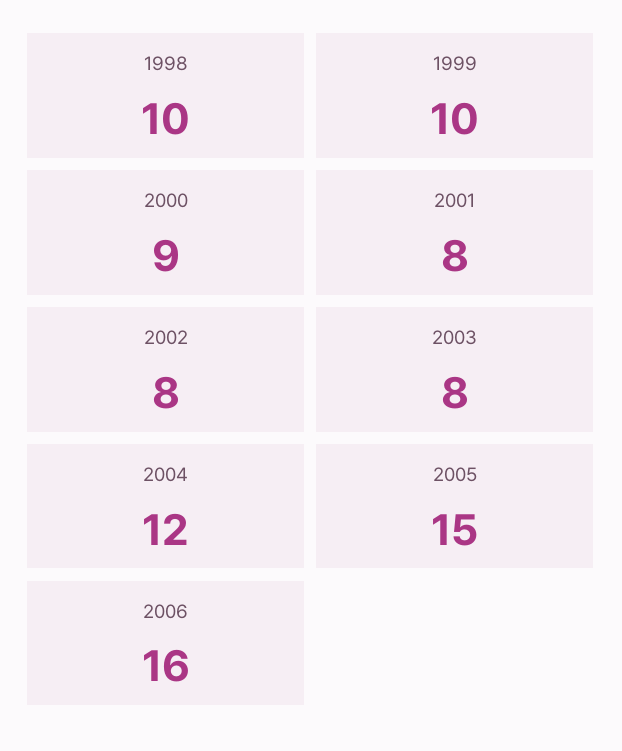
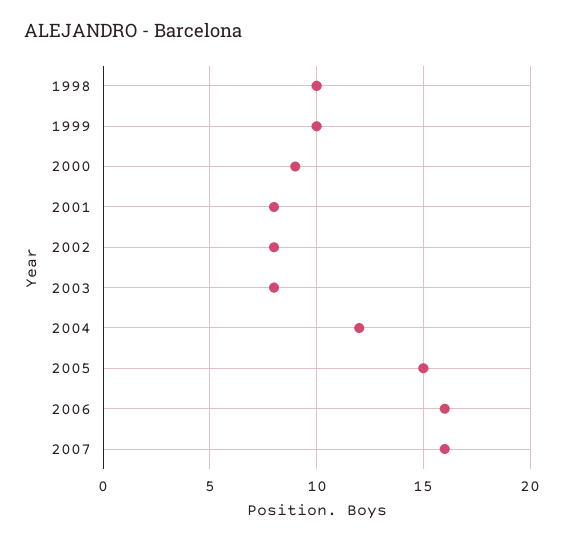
2007: none -> 16

